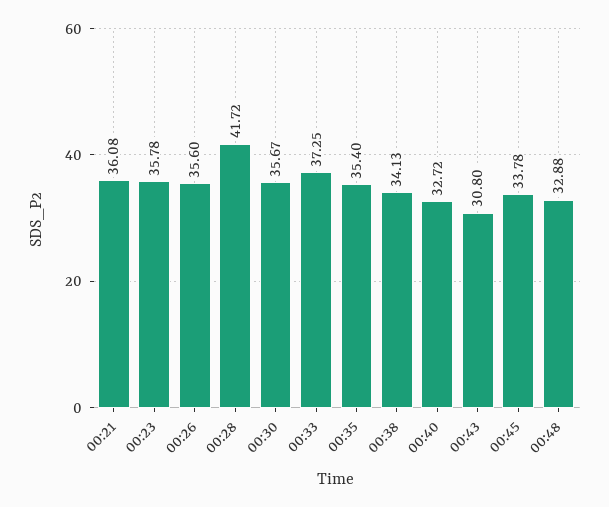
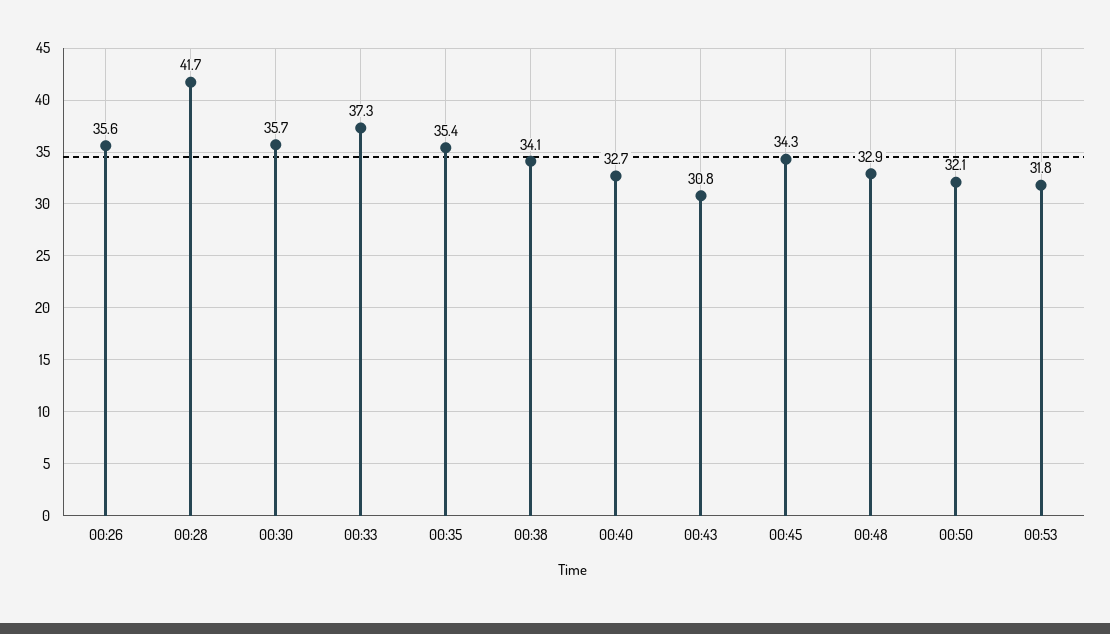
00:21: 36.08 -> none
00:23: 35.78 -> none
00:45: 33.78 -> 34.3
00:50: none -> 32.1
00:53: none -> 31.8

